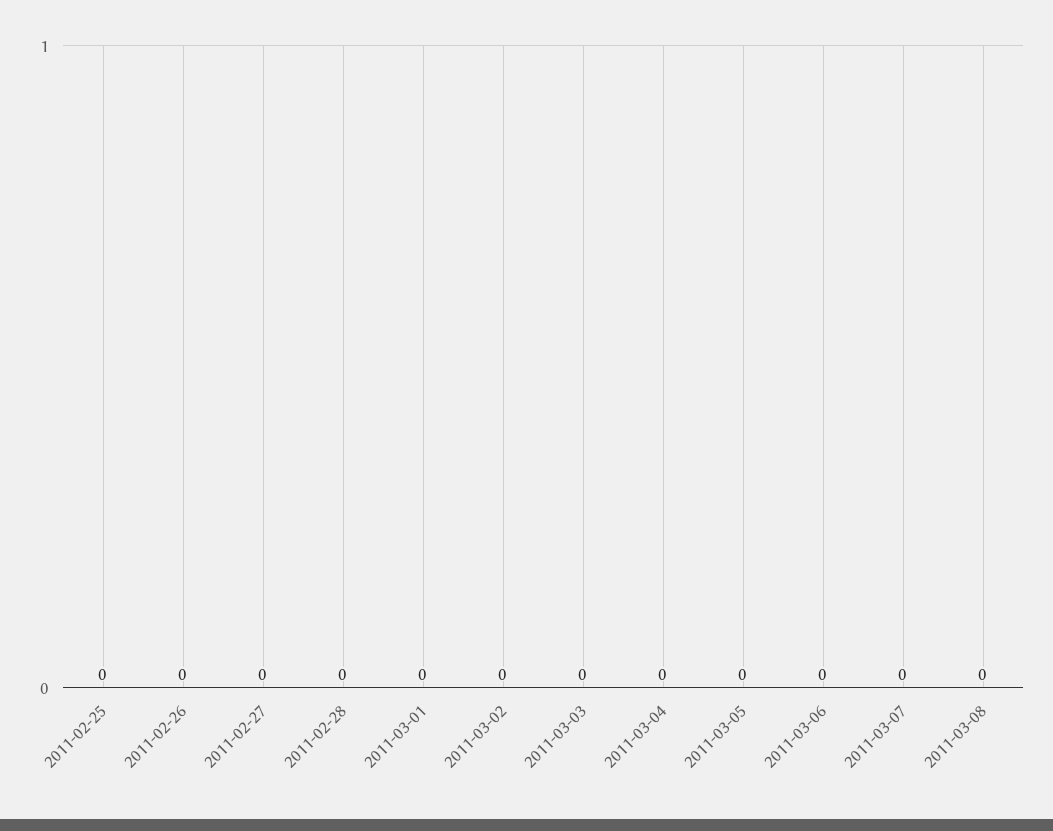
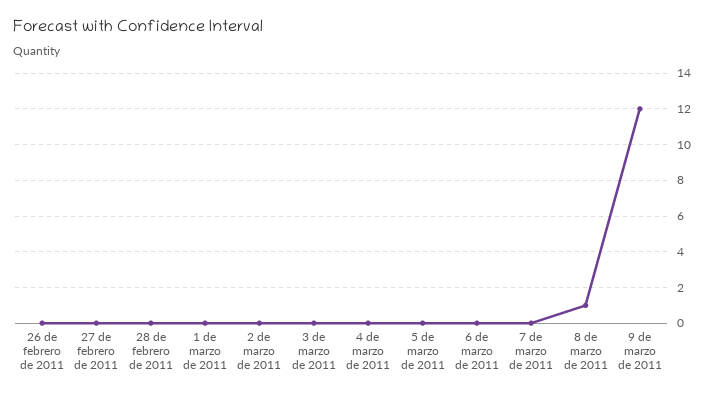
2011-02-25: 0 -> none
2011-03-08: 0 -> 1
9 de marzo de 2011: none -> 12

